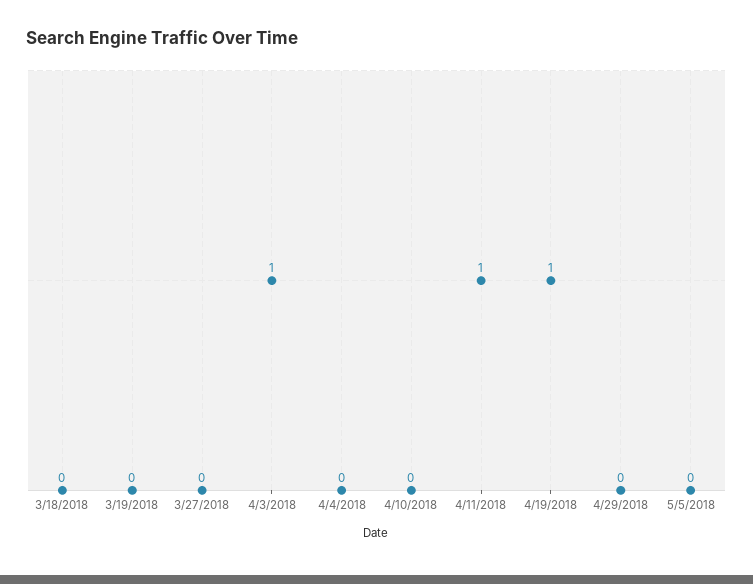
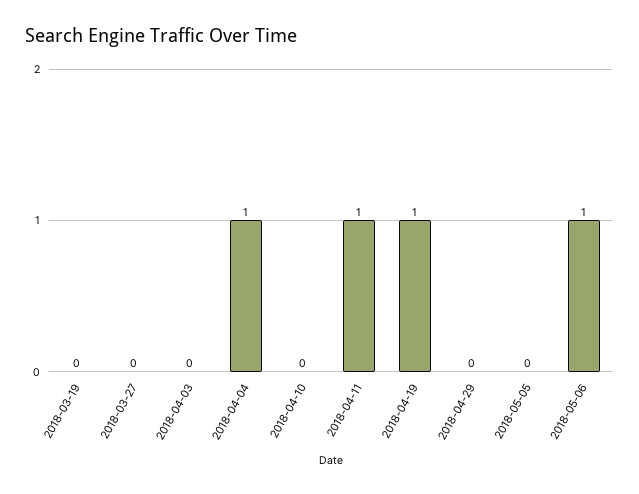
3/18/2018: 0 -> none
4/3/2018: 1 -> 0
4/4/2018: 0 -> 1
2018-05-06: none -> 1

